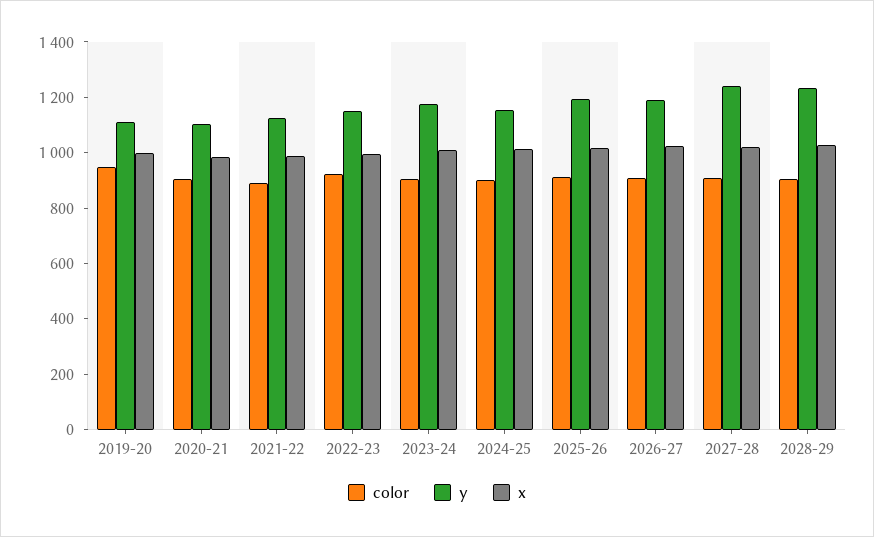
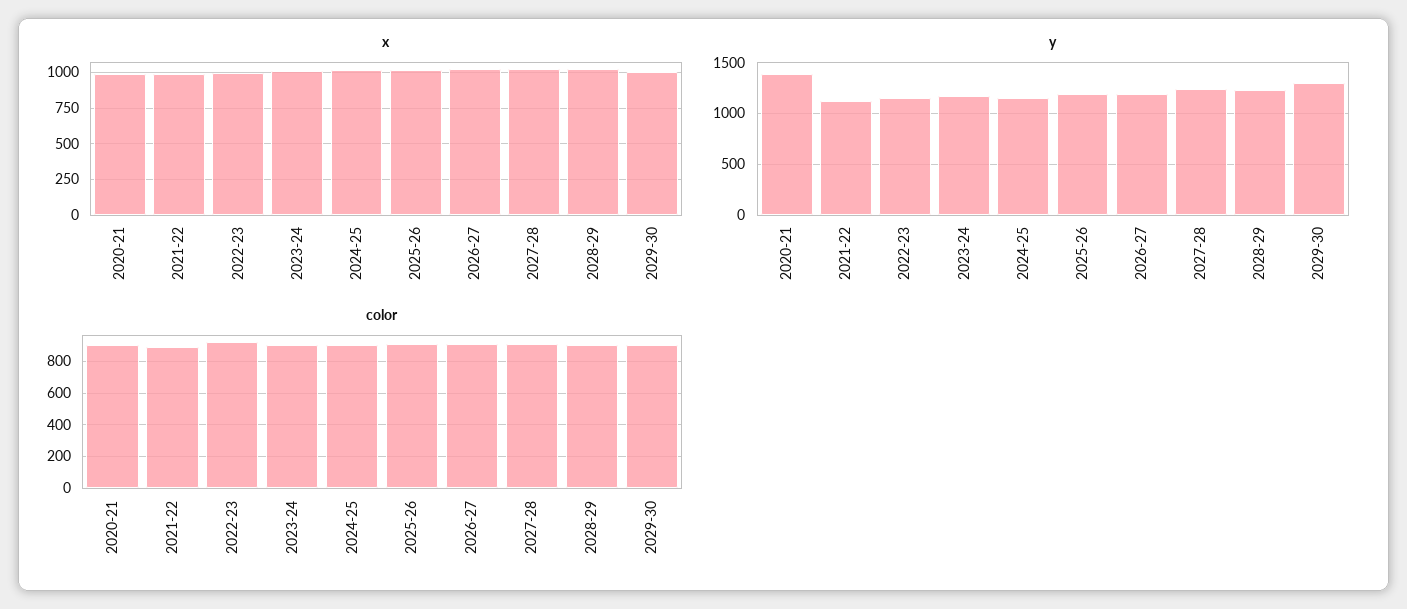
color, 2019-20: 950 -> none
y, 2019-20: 1100 -> none
x, 2019-20: 1000 -> none
y, 2020-21: 1100 -> 1400
x, 2029-30: none -> 1000
y, 2029-30: none -> 1300
color, 2029-30: none -> 900

